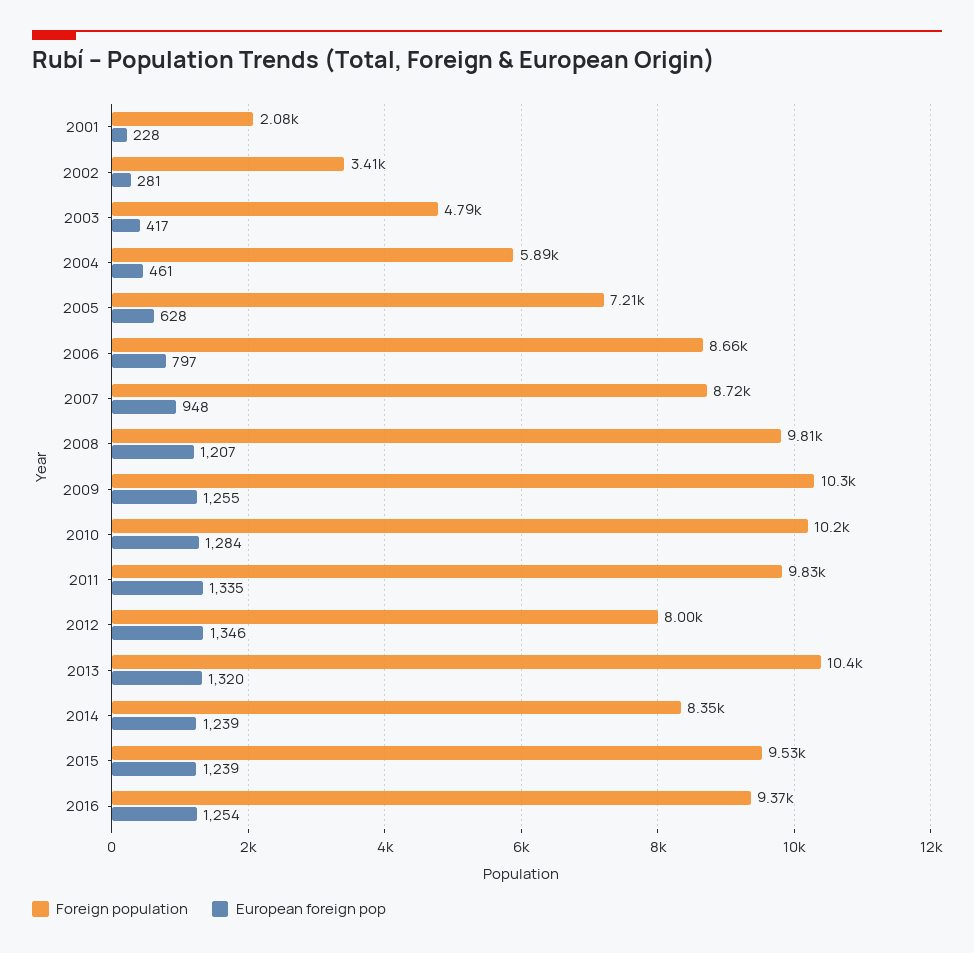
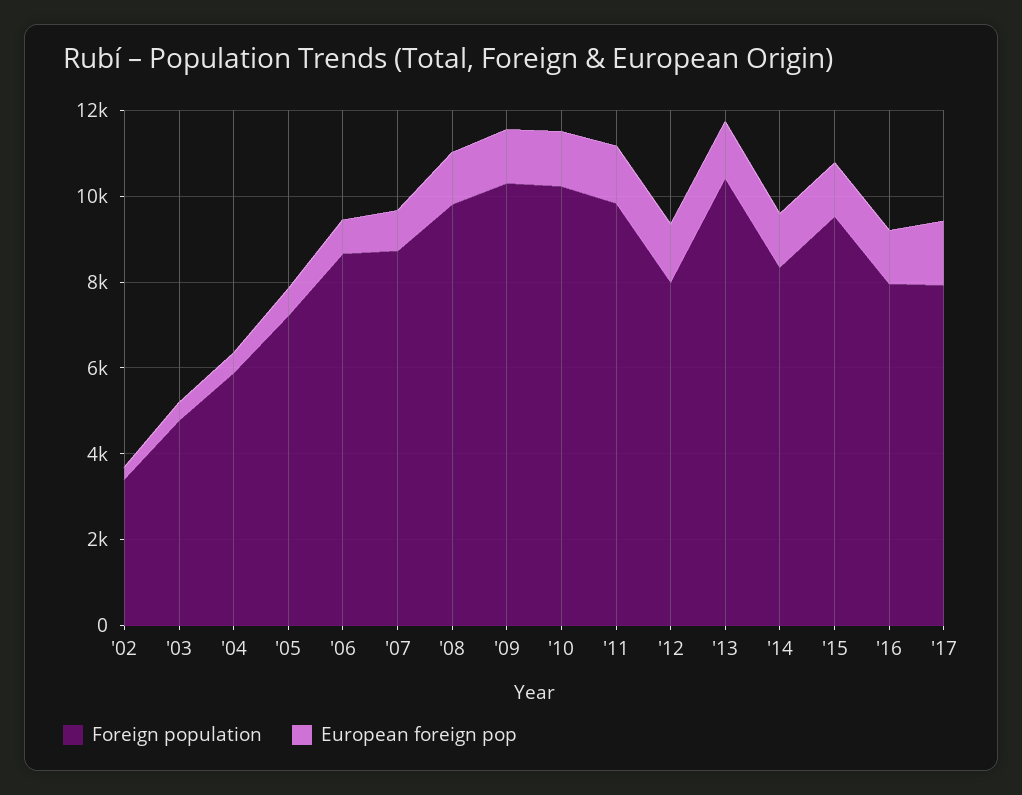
Foreign population, 2001: 2080 -> none
European foreign pop, 2001: 228 -> none
Foreign population, 2016: 9370 -> 8000
Foreign population, '17: none -> 8000
European foreign pop, '17: none -> 1500

